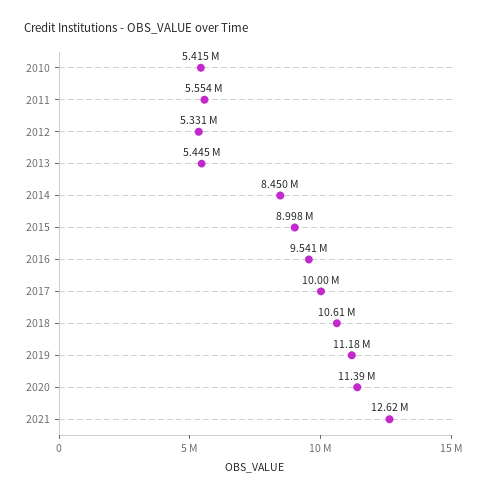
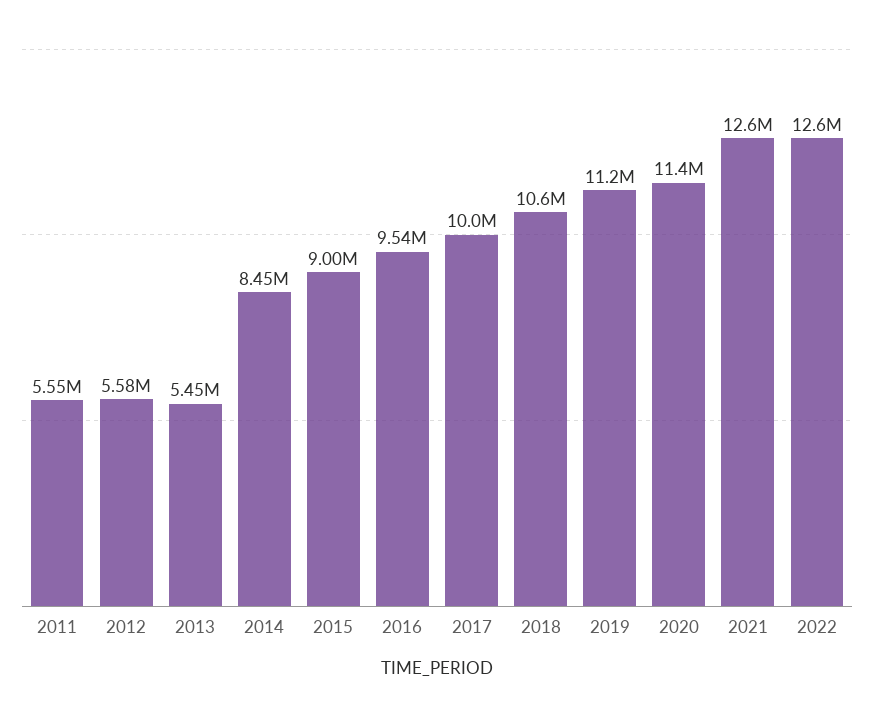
2010: 5415000 -> none
2012: 5331000 -> 5580000
2022: none -> 12600000

